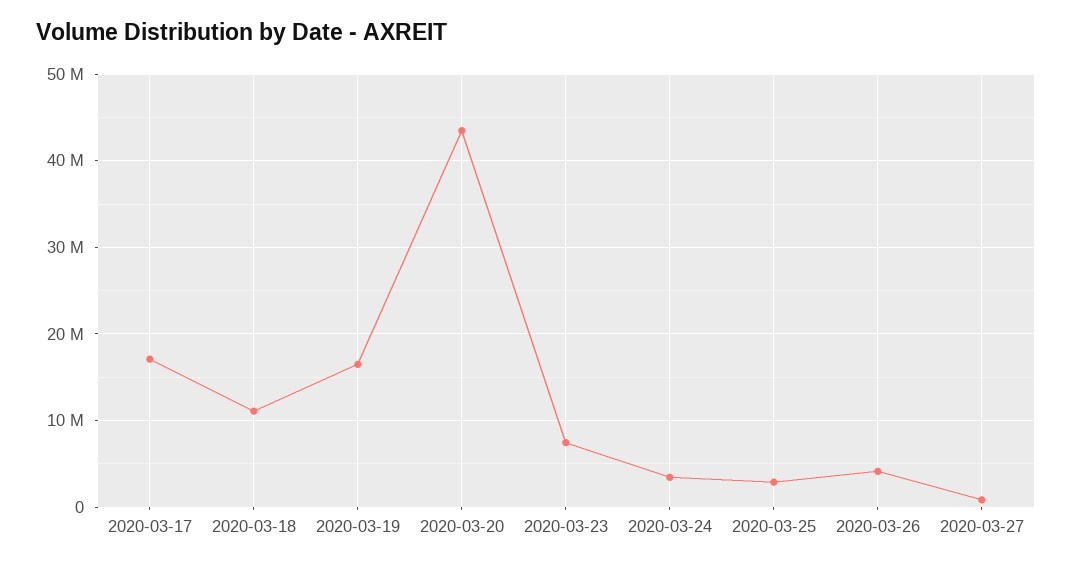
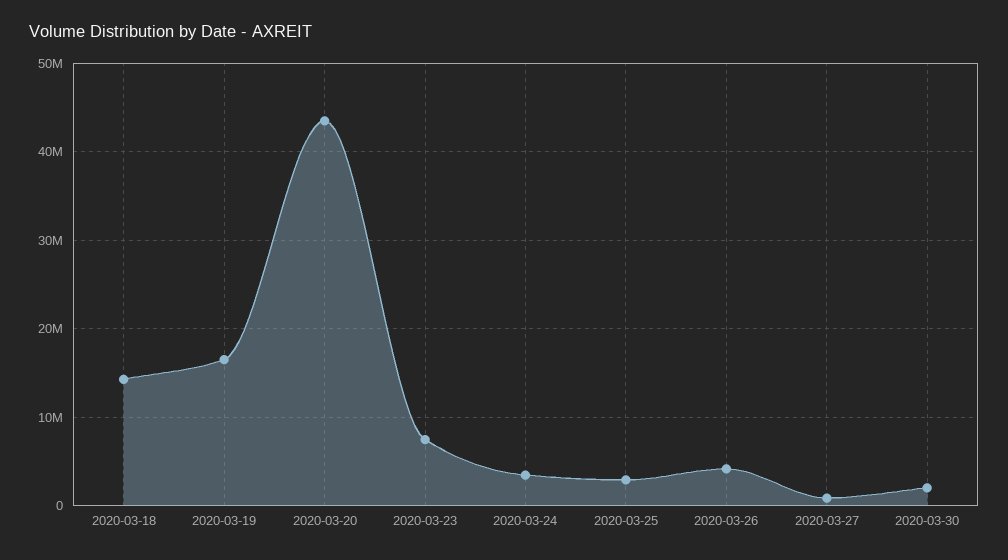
2020-03-17: 17000000 -> none
2020-03-18: 11000000 -> 14000000
2020-03-30: none -> 2000000

